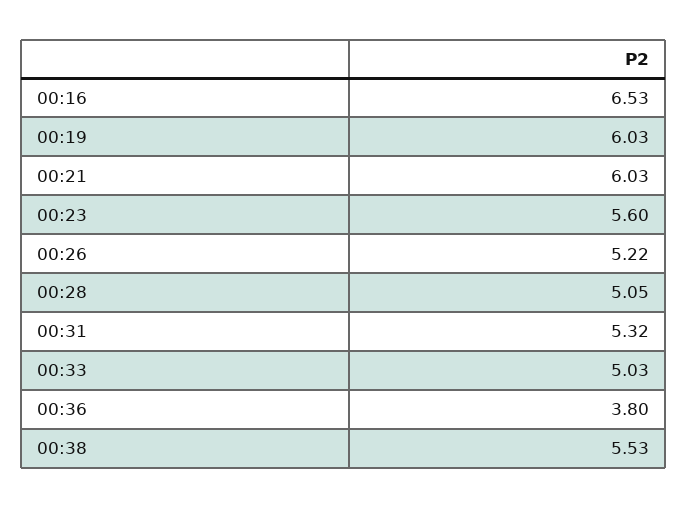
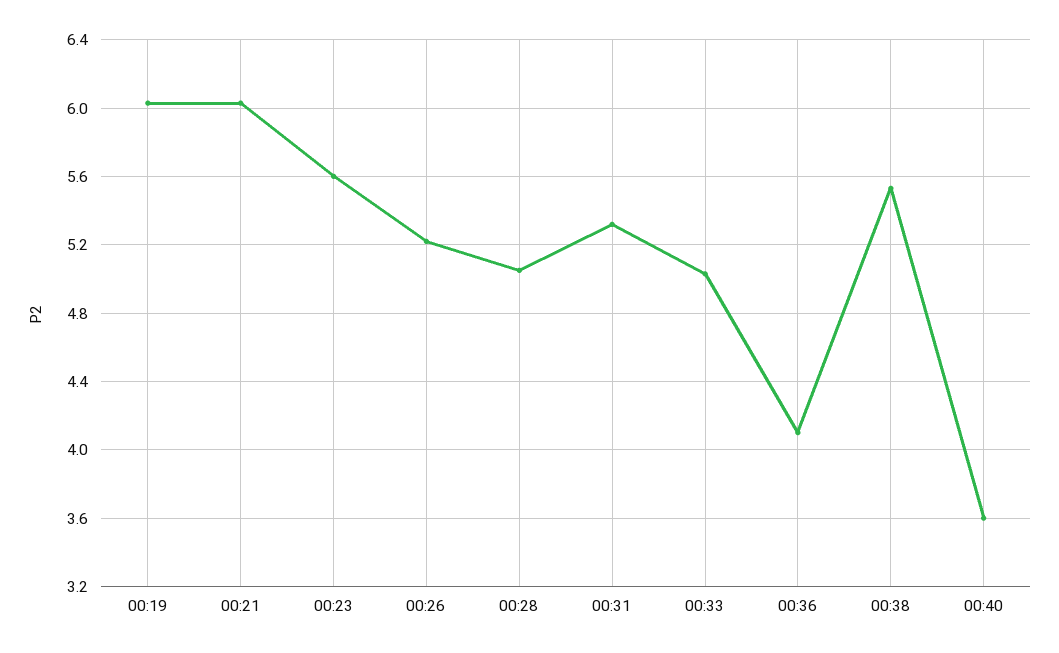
00:16: 6.53 -> none
00:36: 3.8 -> 4.1
00:40: none -> 3.6

